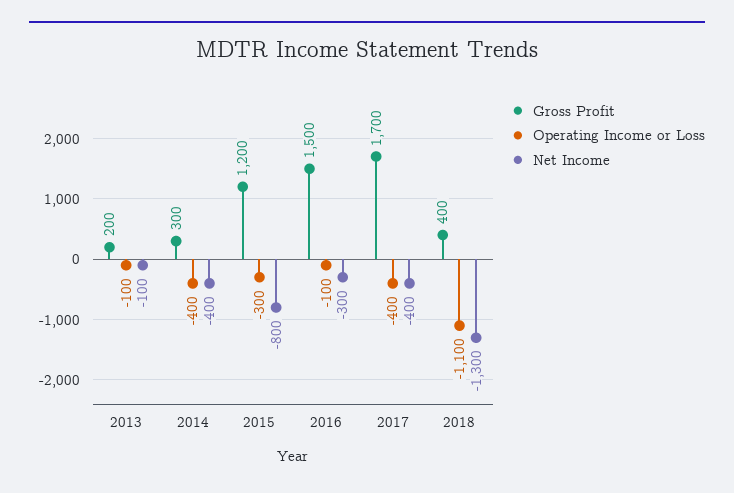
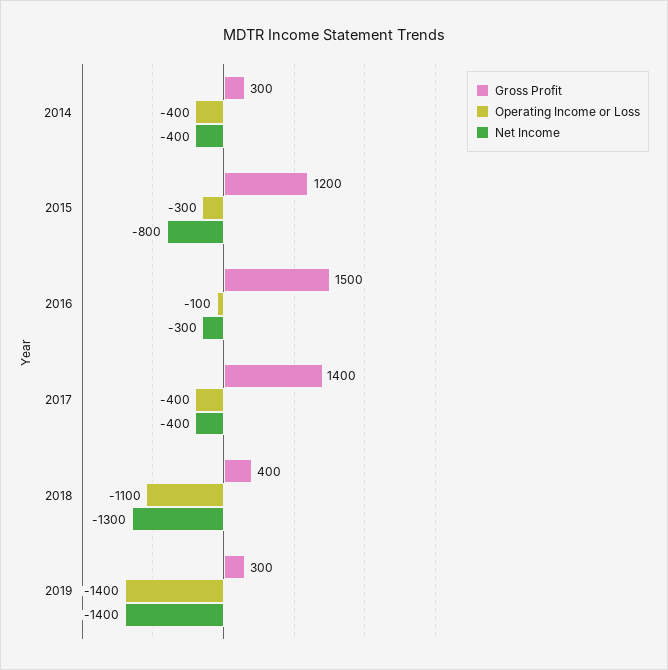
Gross Profit, 2013: 200 -> none
Operating Income or Loss, 2013: -100 -> none
Net Income, 2013: -100 -> none
Gross Profit, 2017: 1700 -> 1400
Gross Profit, 2019: none -> 300
Operating Income or Loss, 2019: none -> -1400
Net Income, 2019: none -> -1400

